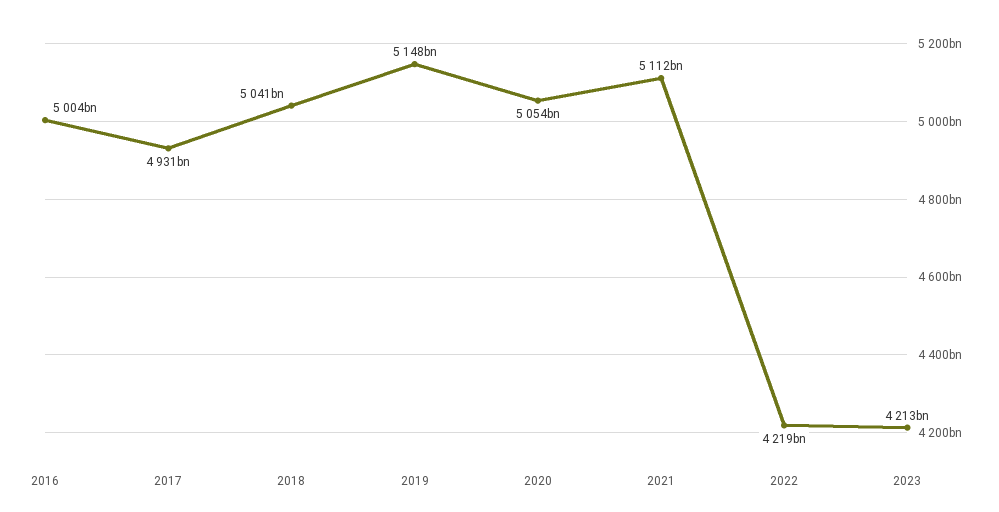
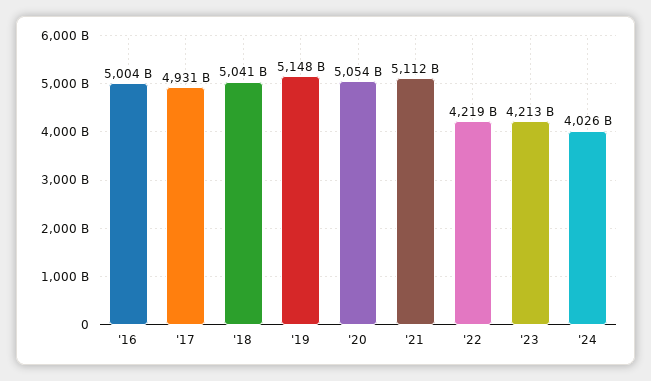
'24: none -> 4026000000000

